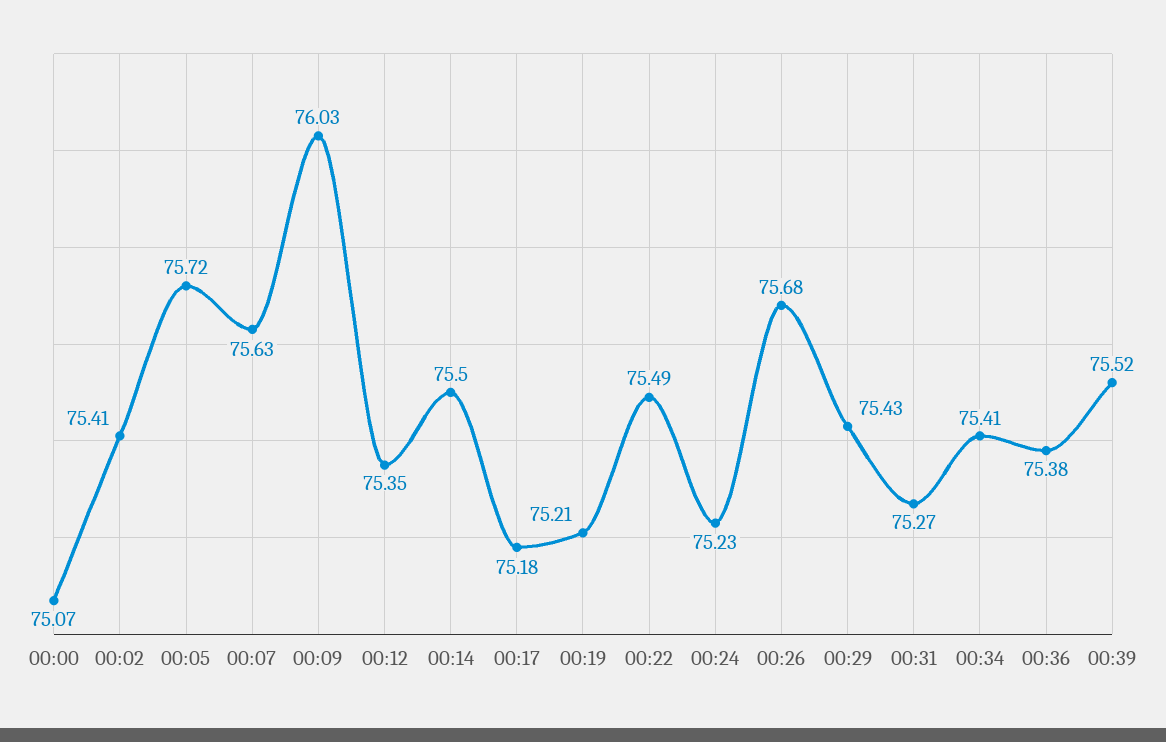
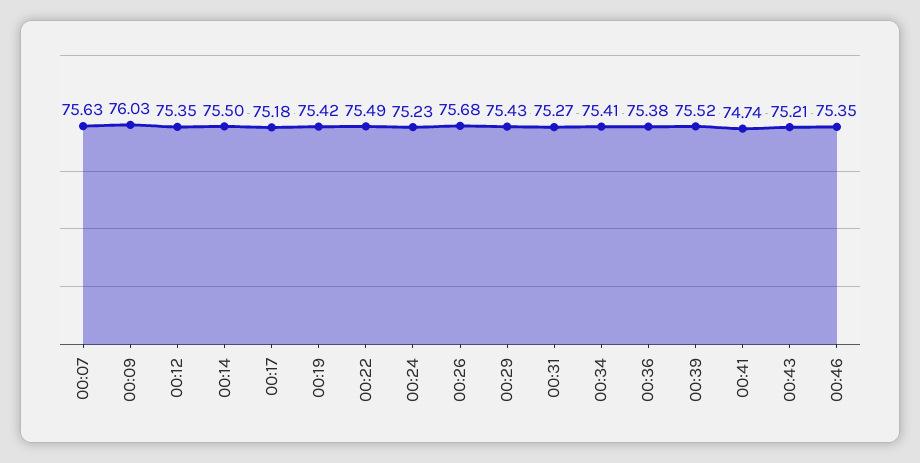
00:00: 75.07 -> none
00:02: 75.41 -> none
00:05: 75.72 -> none
00:19: 75.21 -> 75.42
00:41: none -> 74.74
00:43: none -> 75.21
00:46: none -> 75.35

